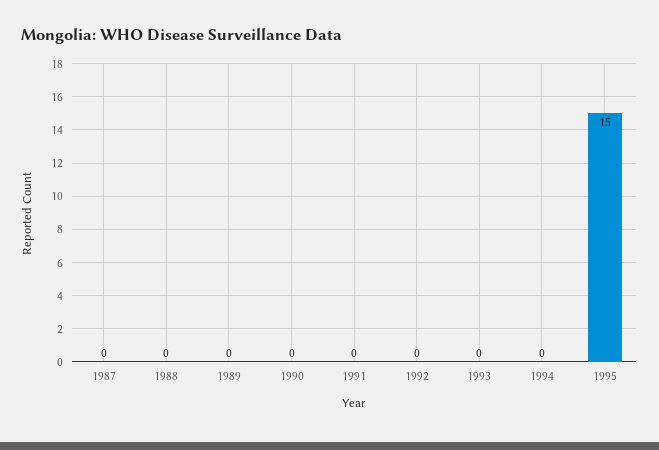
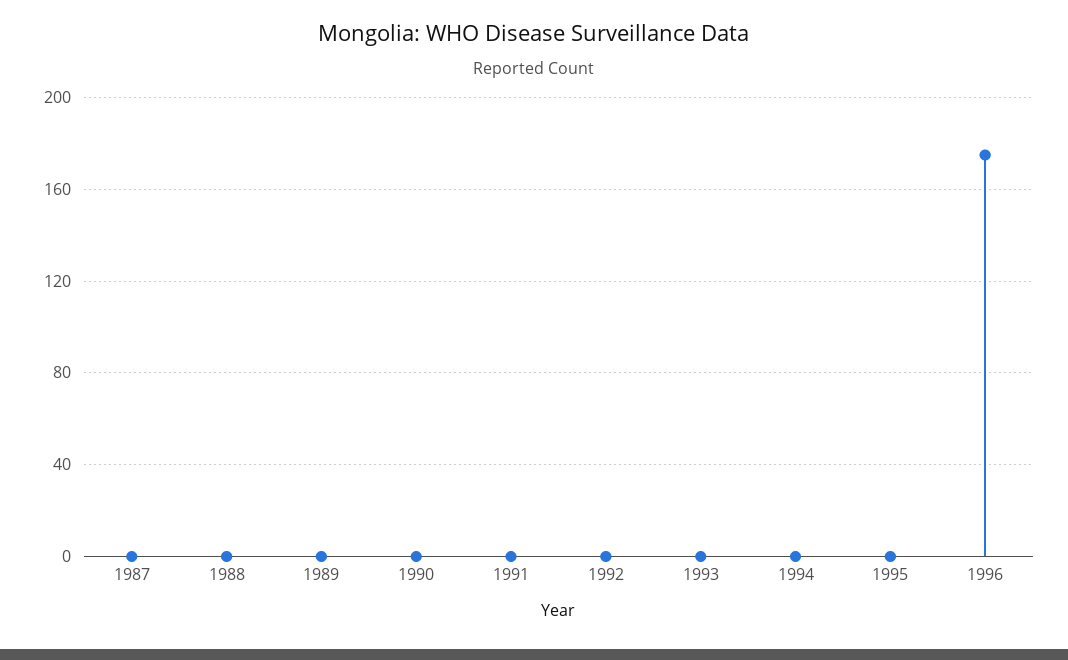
1995: 15 -> 0
1996: none -> 175

